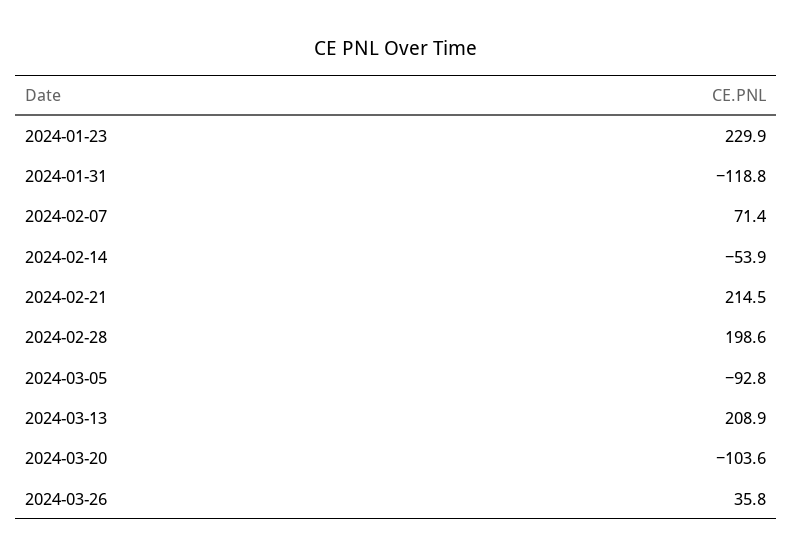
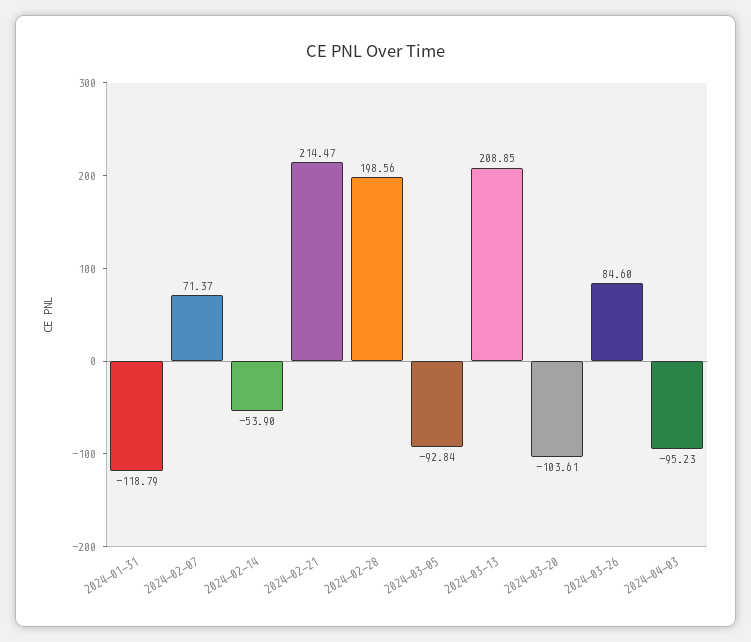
2024-01-23: 229.9 -> none
2024-03-26: 35.8 -> 84.6
2024-04-03: none -> -95.23

